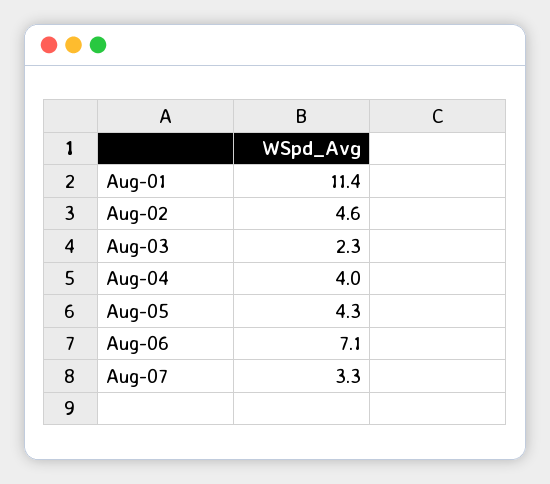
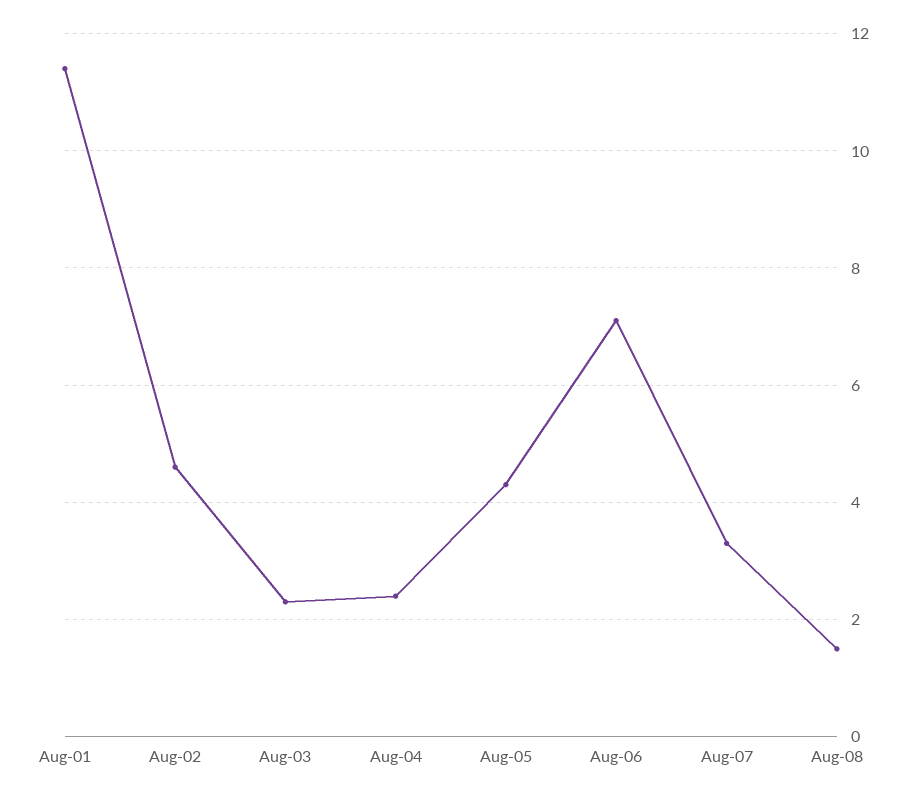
Aug-04: 4 -> 2.5
Aug-08: none -> 1.5

